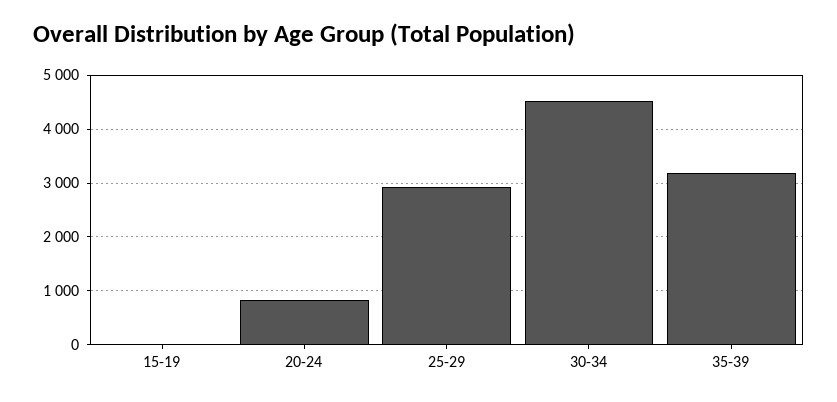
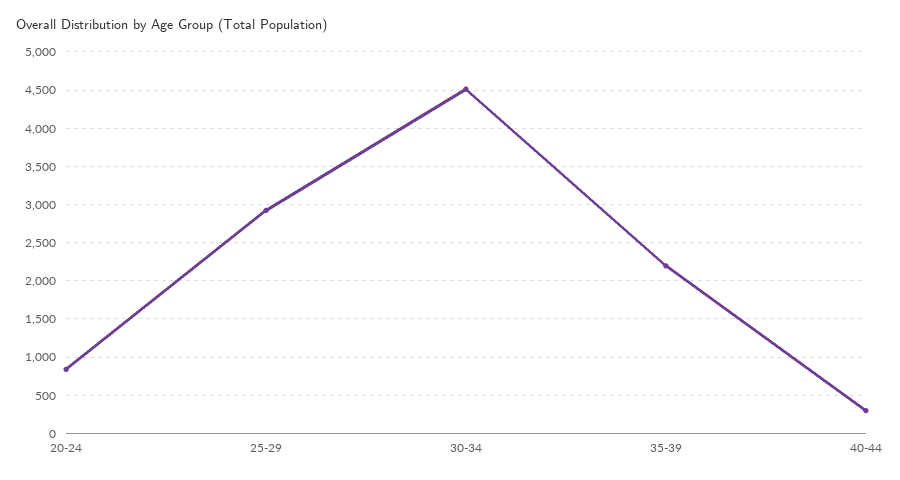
15-19: 0 -> none
35-39: 3200 -> 2200
40-44: none -> 300

